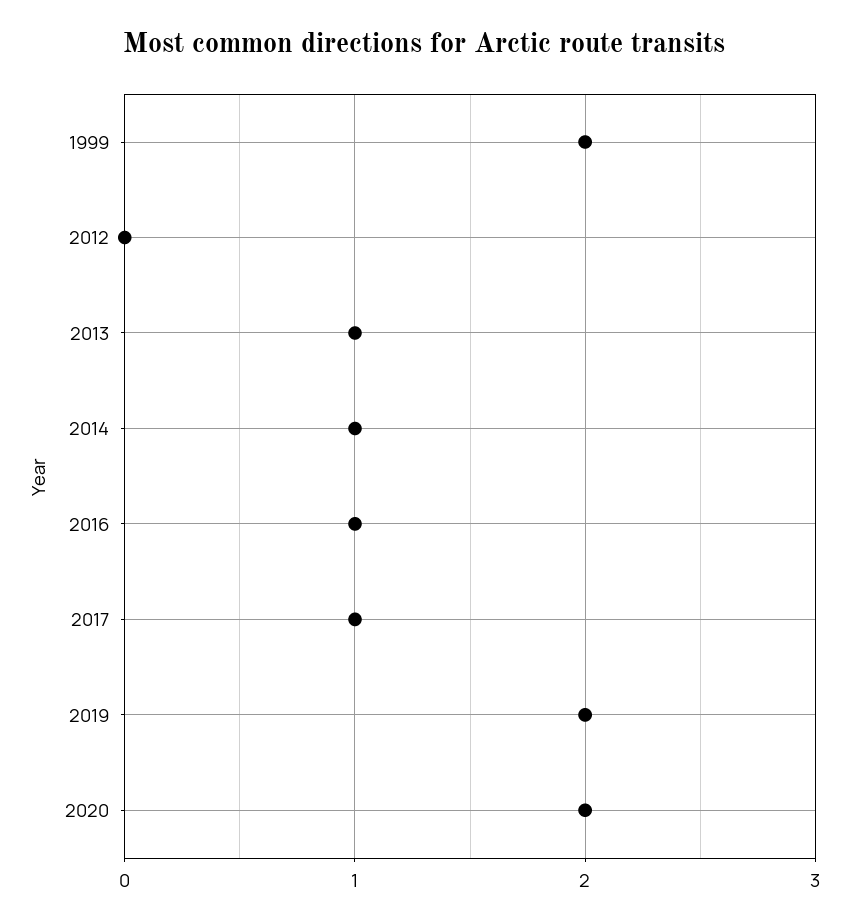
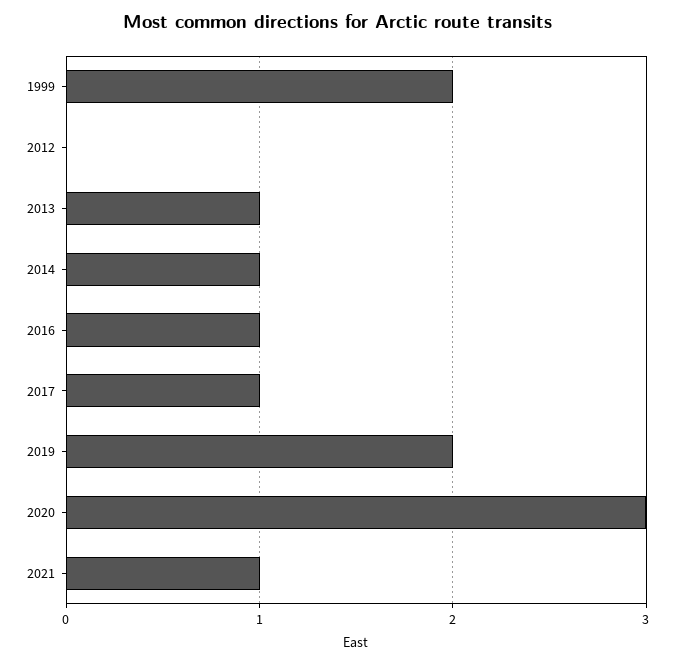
2020: 2 -> 3
2021: none -> 1

